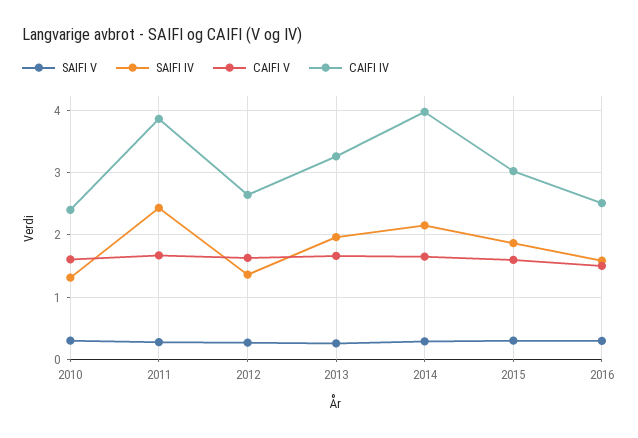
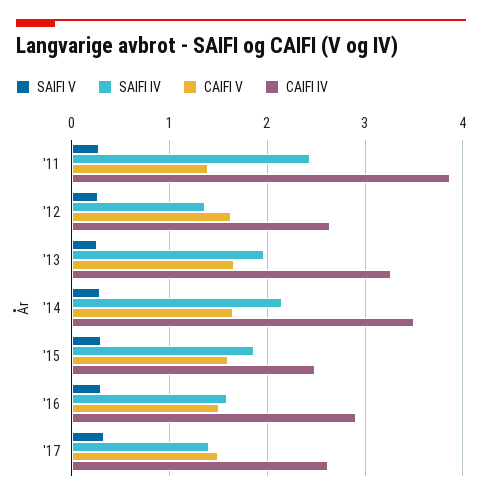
SAIFI V, 2010: 0.3 -> none
SAIFI IV, 2010: 1.3 -> none
CAIFI V, 2010: 1.6 -> none
CAIFI IV, 2010: 2.4 -> none
CAIFI V, 2011: 1.7 -> 1.4
CAIFI IV, 2014: 4 -> 3.5
CAIFI IV, 2015: 3 -> 2.5
CAIFI IV, 2016: 2.5 -> 2.9
SAIFI V, '17: none -> 0.3
SAIFI IV, '17: none -> 1.4
CAIFI V, '17: none -> 1.5
CAIFI IV, '17: none -> 2.6

